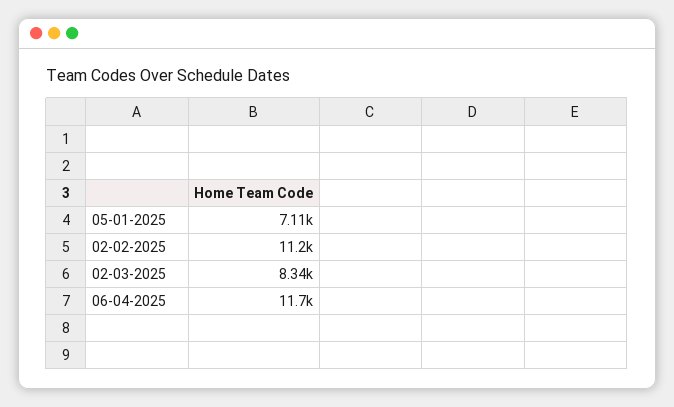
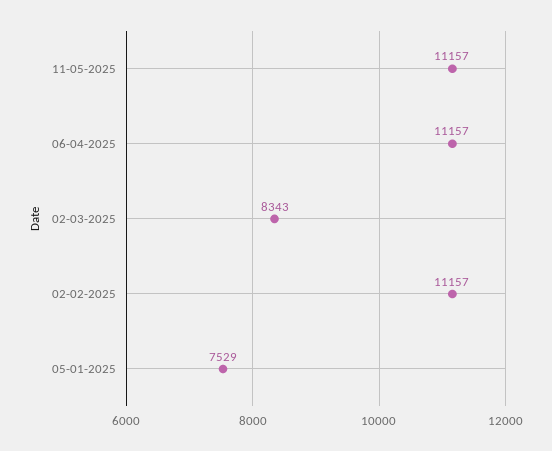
05-01-2025: 7110 -> 7529
06-04-2025: 11700 -> 11157
11-05-2025: none -> 11157

